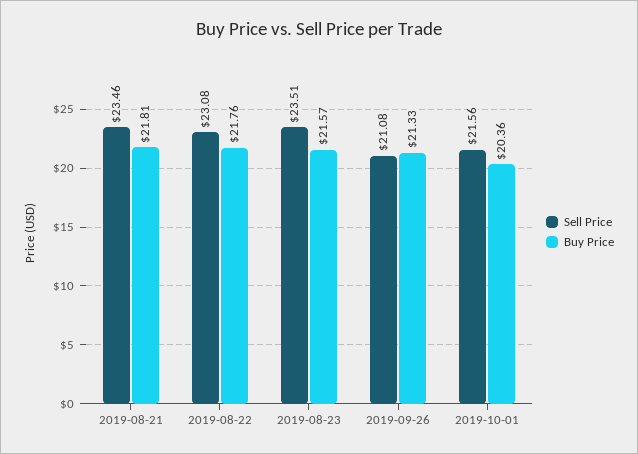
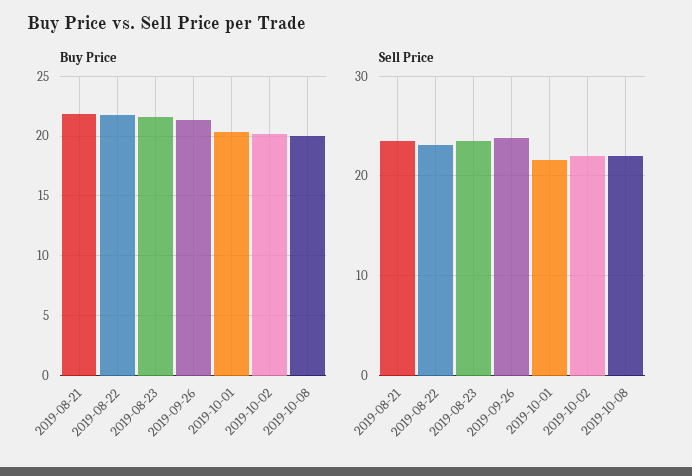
Sell Price, 2019-09-26: 21.08 -> 24
Buy Price, 2019-10-02: none -> 20
Buy Price, 2019-10-08: none -> 20
Sell Price, 2019-10-02: none -> 22
Sell Price, 2019-10-08: none -> 22

